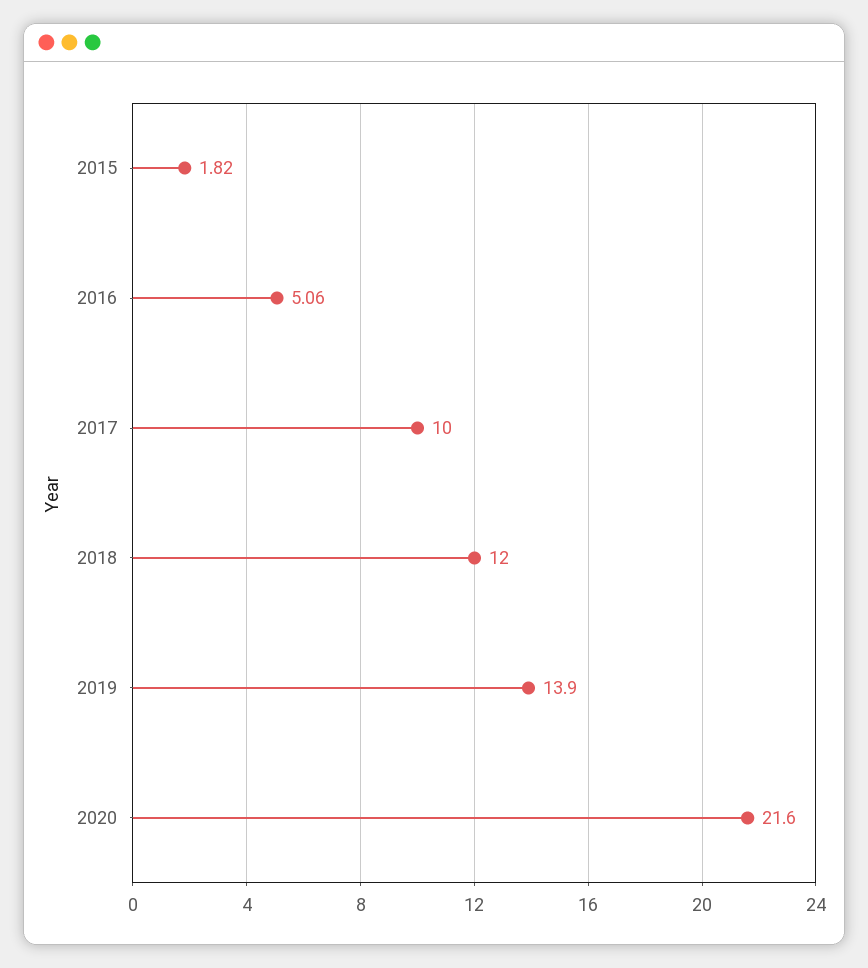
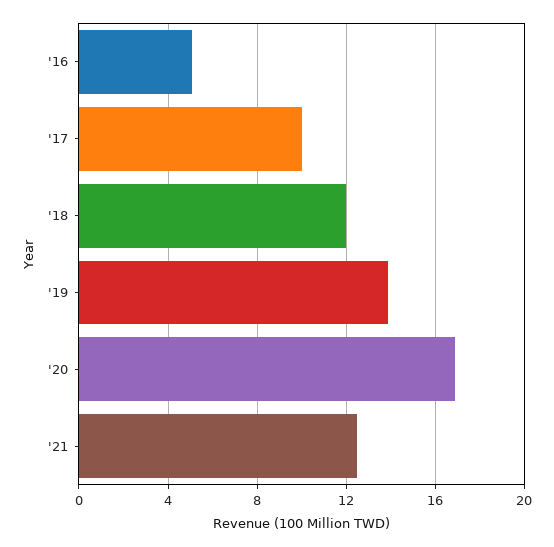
2015: 1.82 -> none
2020: 21.6 -> 17
'21: none -> 12.5

